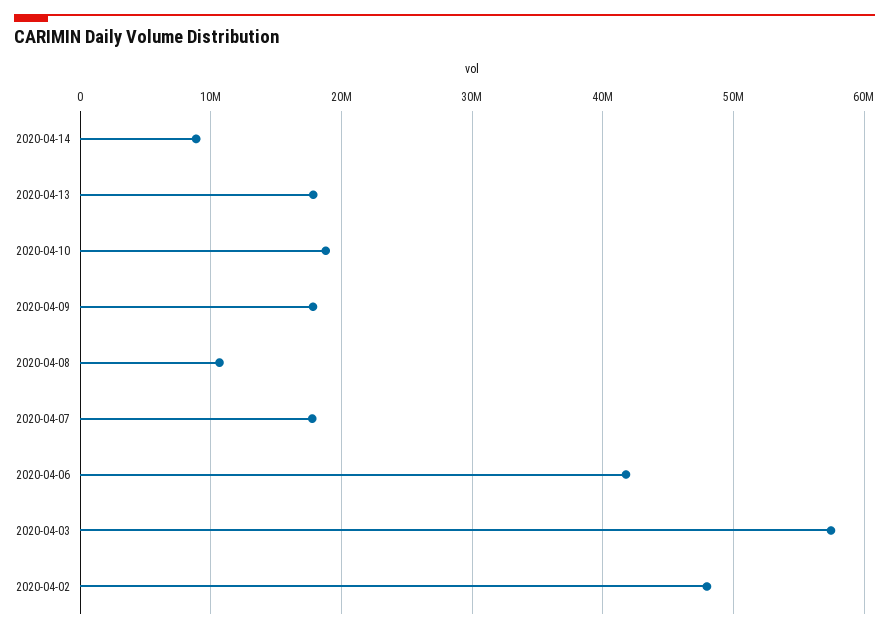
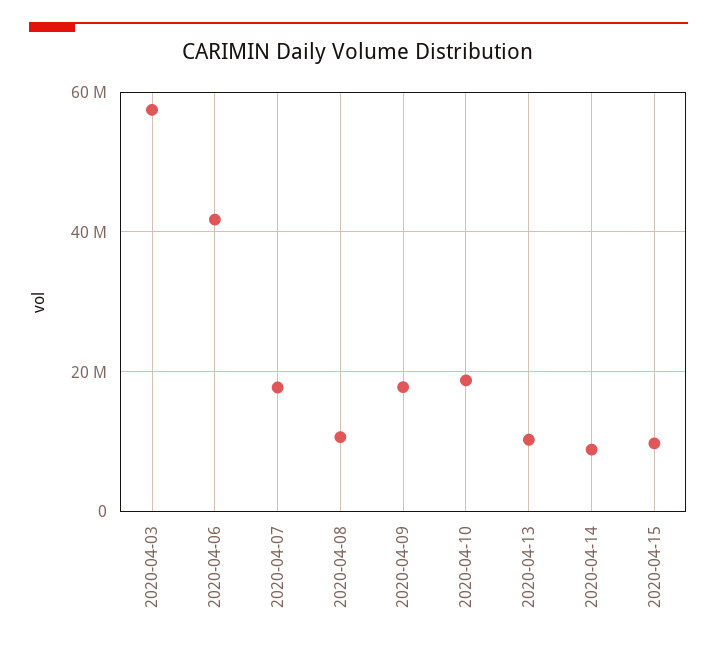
2020-04-13: 18000000 -> 10000000
2020-04-02: 48000000 -> none
2020-04-15: none -> 10000000

